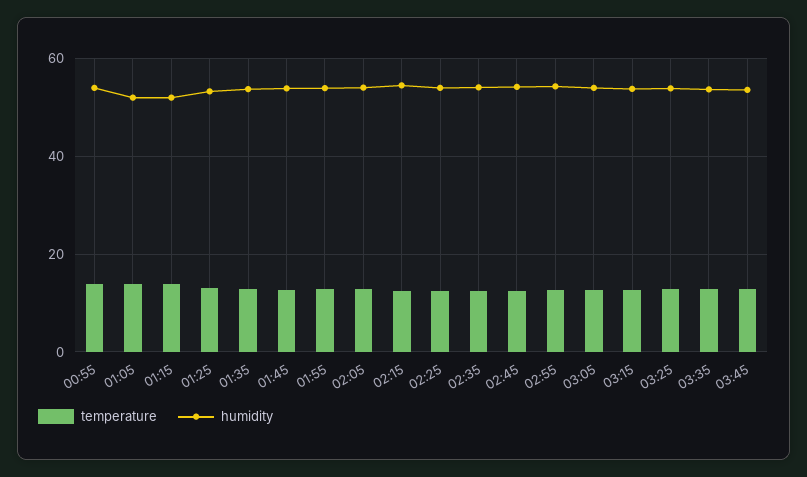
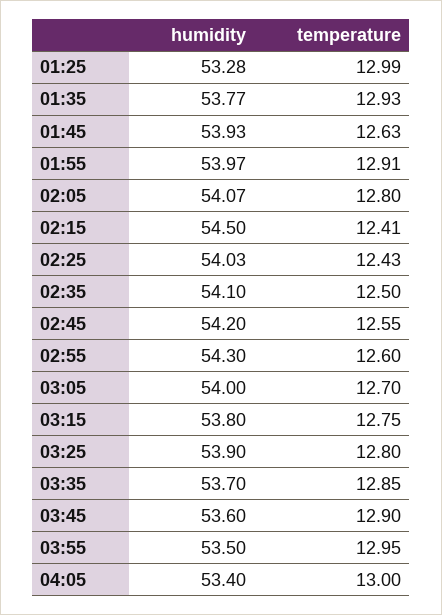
temperature, 00:55: 14 -> none
humidity, 00:55: 54 -> none
temperature, 01:05: 14 -> none
humidity, 01:05: 52 -> none
temperature, 01:15: 14 -> none
humidity, 01:15: 52 -> none
humidity, 03:55: none -> 53.5
temperature, 03:55: none -> 12.95
humidity, 04:05: none -> 53.4
temperature, 04:05: none -> 13

